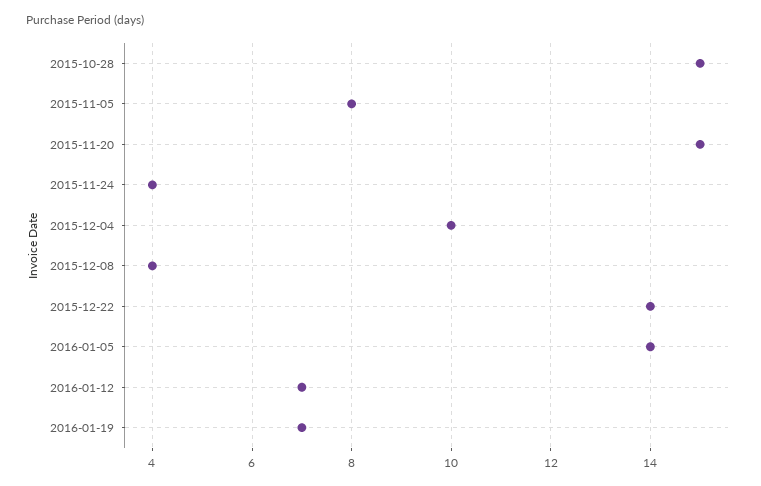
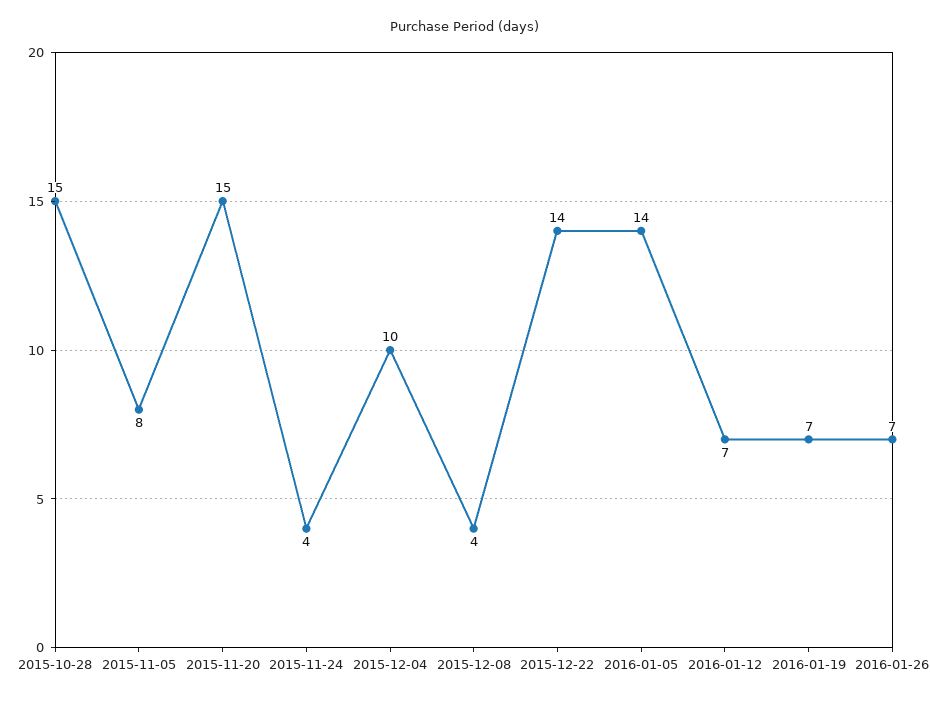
2016-01-26: none -> 7

